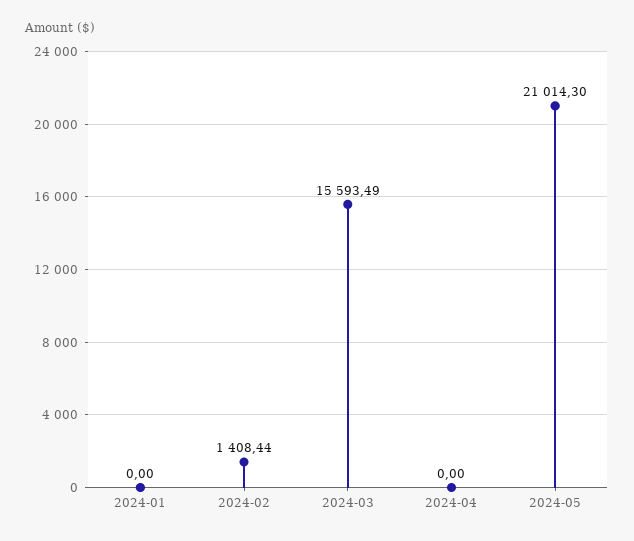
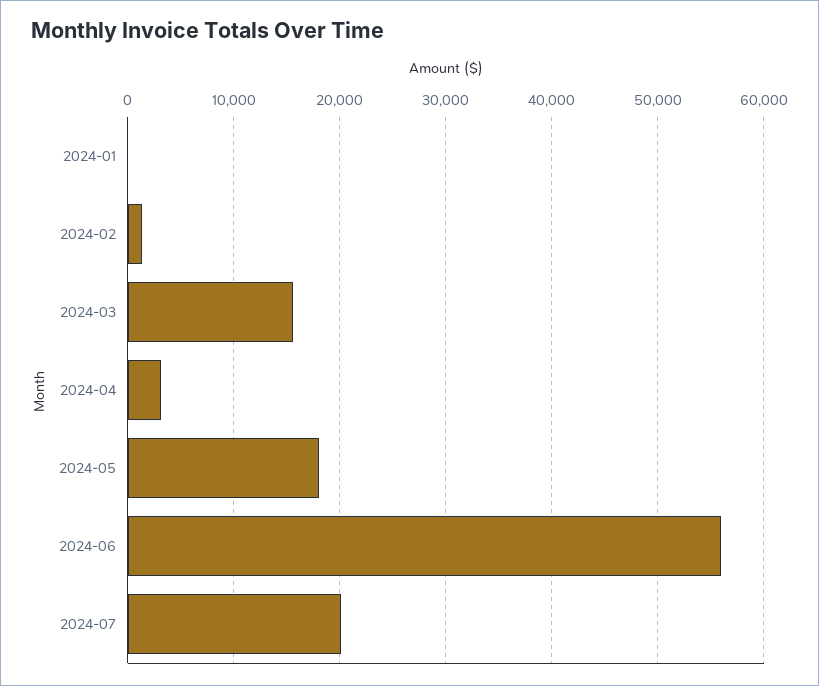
2024-04: 0 -> 3000
2024-05: 21014.3 -> 18000
2024-06: none -> 56000
2024-07: none -> 20000

